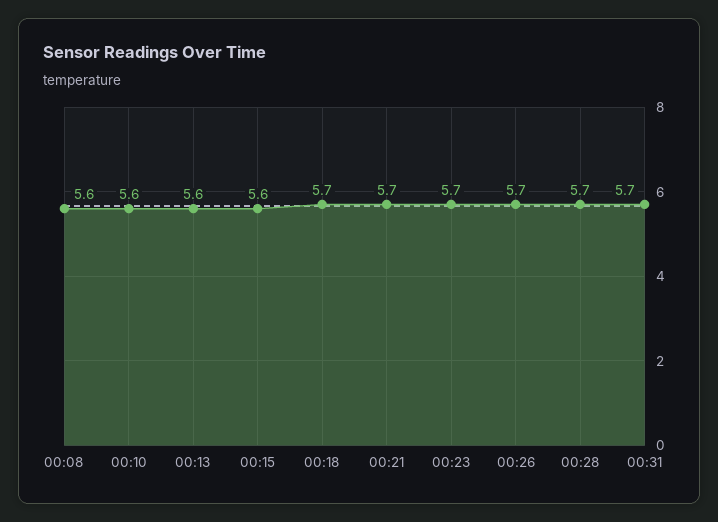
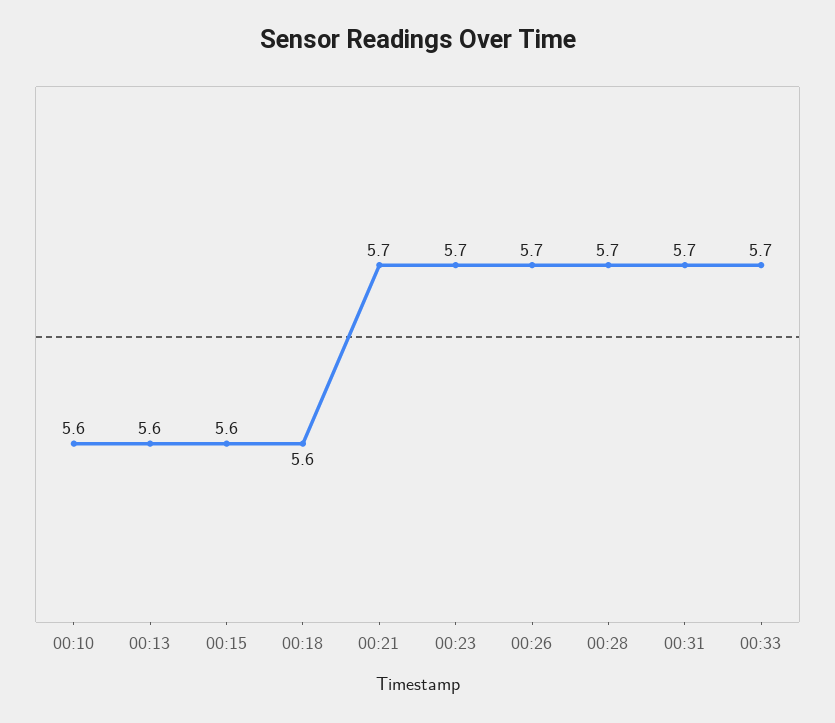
00:08: 5.6 -> none
00:18: 5.7 -> 5.6
00:33: none -> 5.7

